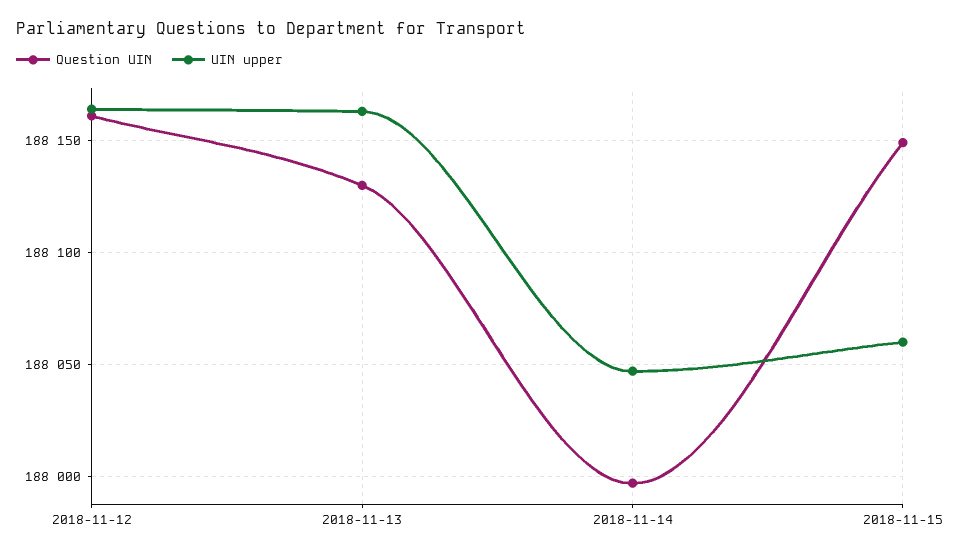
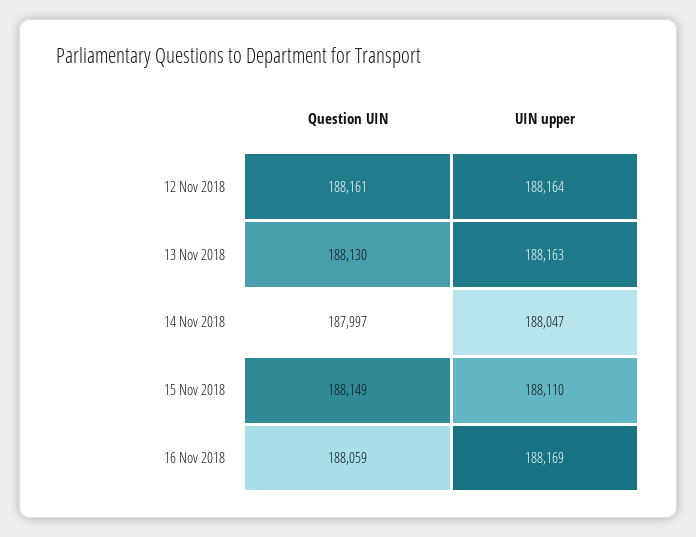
UIN upper, 2018-11-15: 188060 -> 188110
Question UIN, 16 Nov 2018: none -> 188059
UIN upper, 16 Nov 2018: none -> 188169

